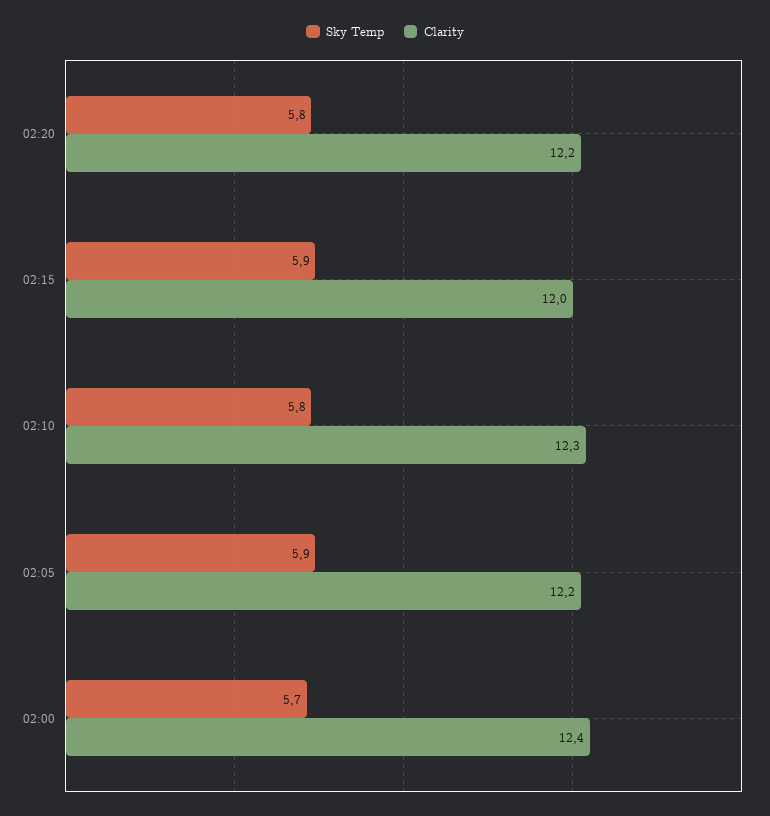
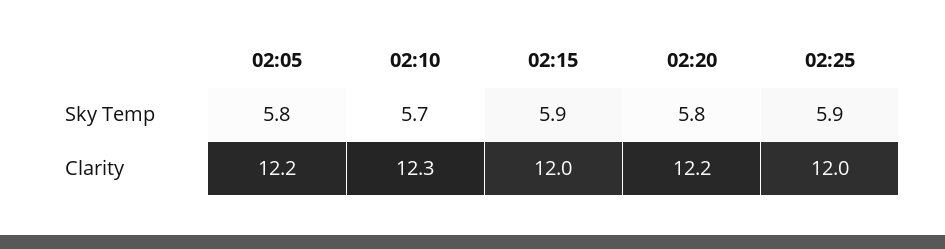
Sky Temp, 02:10: 5.8 -> 5.7
Sky Temp, 02:05: 5.9 -> 5.8
Sky Temp, 02:00: 5.7 -> none
Clarity, 02:00: 12.4 -> none
Sky Temp, 02:25: none -> 5.9
Clarity, 02:25: none -> 12

